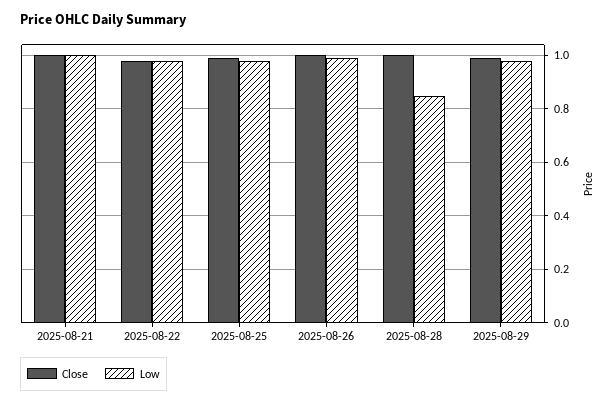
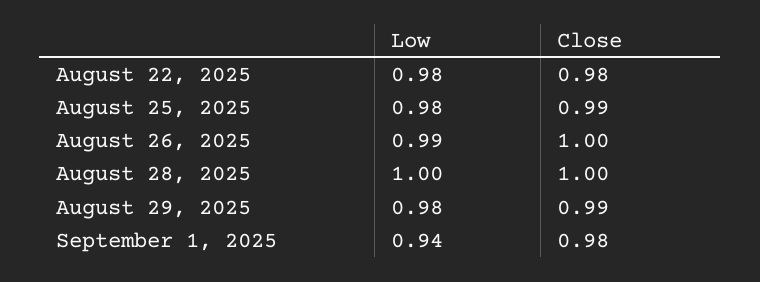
Close, 2025-08-21: 1 -> none
Low, 2025-08-21: 1 -> none
Low, 2025-08-28: 0.85 -> 1
Low, September 1, 2025: none -> 0.94
Close, September 1, 2025: none -> 0.98

